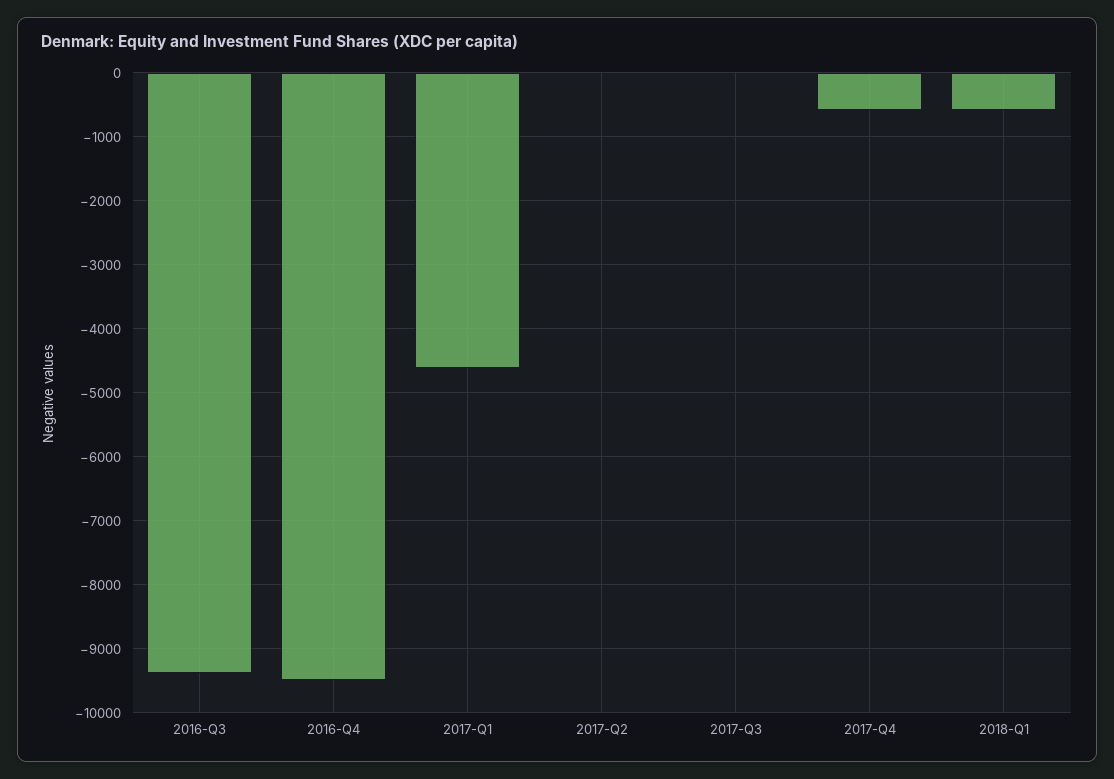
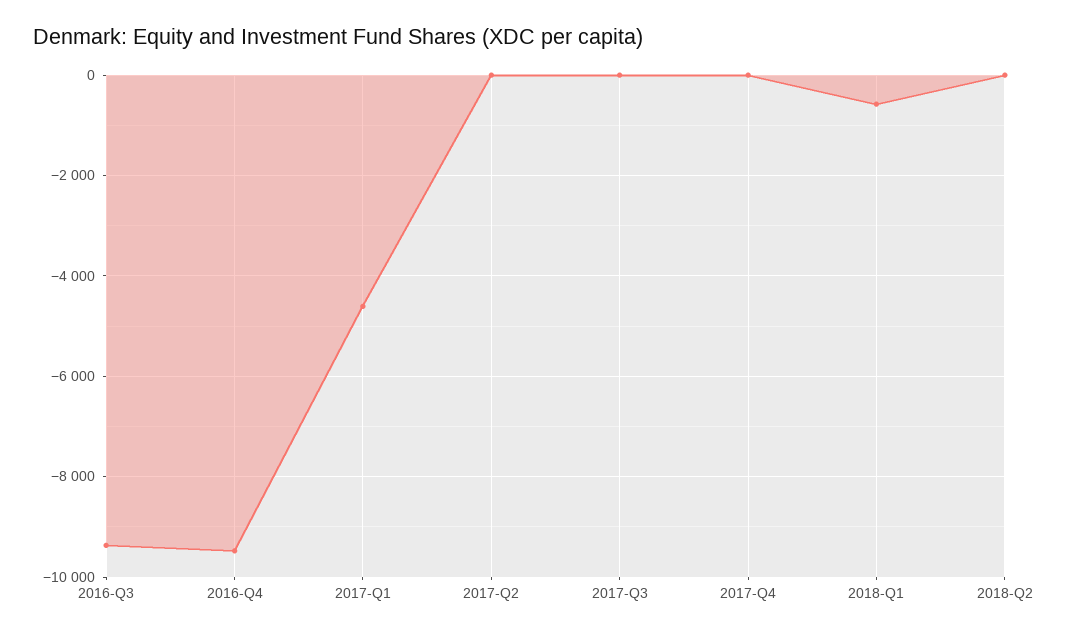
2017-Q4: -600 -> 0
2018-Q2: none -> 0

